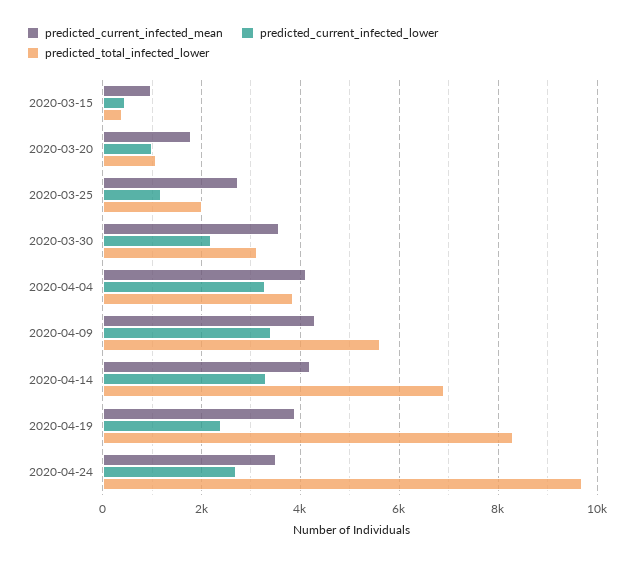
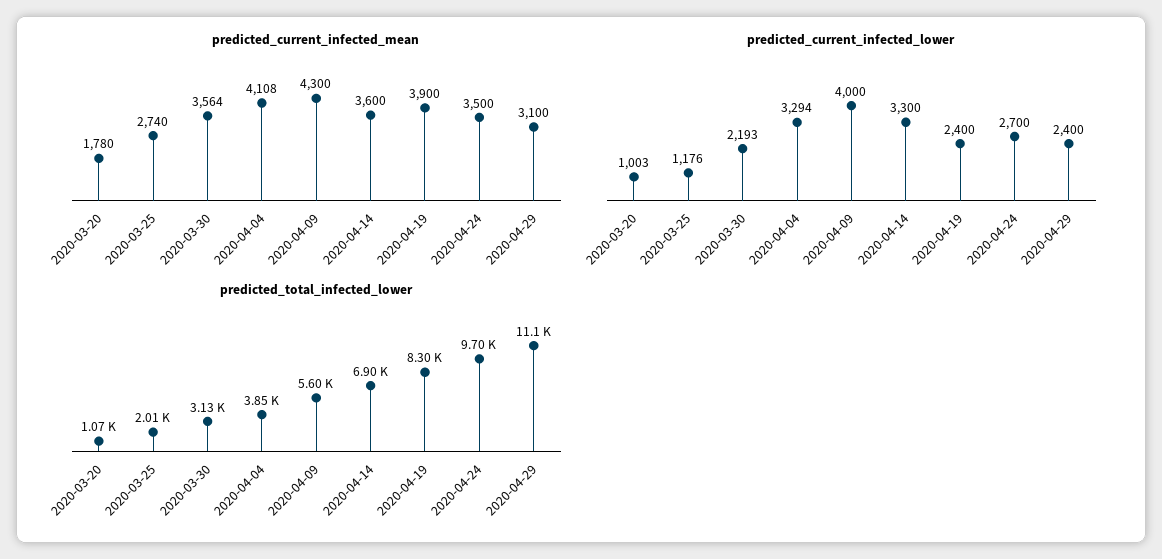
predicted_current_infected_mean, 2020-03-15: 1000 -> none
predicted_current_infected_lower, 2020-03-15: 400 -> none
predicted_total_infected_lower, 2020-03-15: 400 -> none
predicted_current_infected_lower, 2020-04-09: 3400 -> 4000
predicted_current_infected_mean, 2020-04-14: 4200 -> 3600
predicted_current_infected_mean, 2020-04-29: none -> 3100
predicted_current_infected_lower, 2020-04-29: none -> 2400
predicted_total_infected_lower, 2020-04-29: none -> 11100

